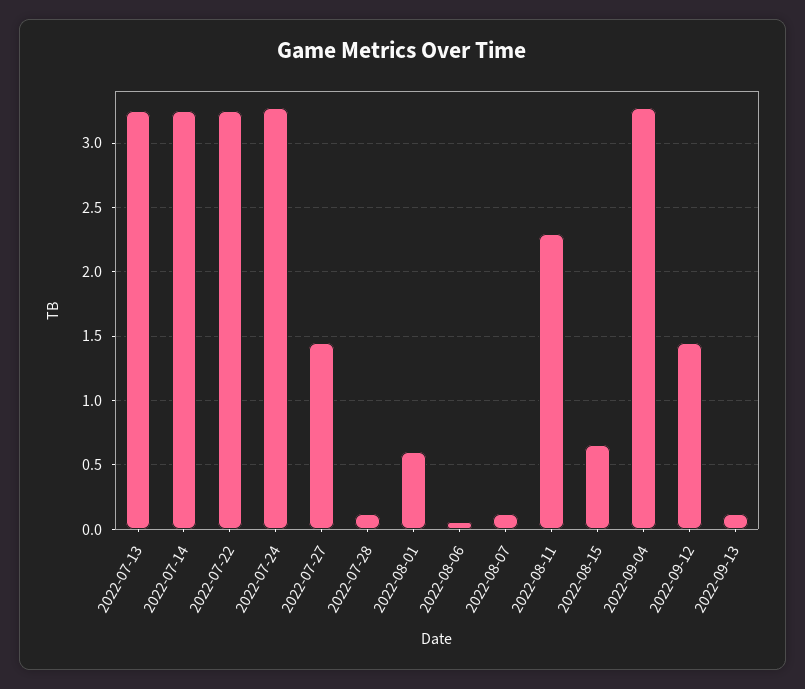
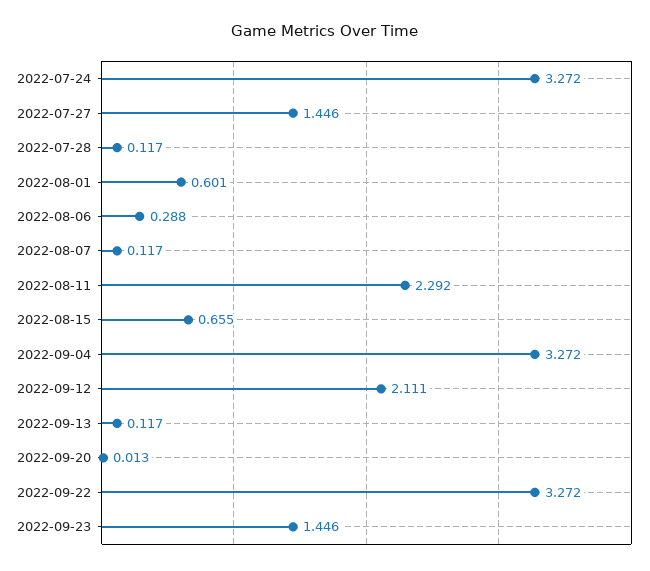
2022-07-13: 3.25 -> none
2022-07-14: 3.25 -> none
2022-07-22: 3.25 -> none
2022-08-06: 0.05 -> 0.288
2022-09-12: 1.45 -> 2.111
2022-09-20: none -> 0.013
2022-09-22: none -> 3.272
2022-09-23: none -> 1.446

